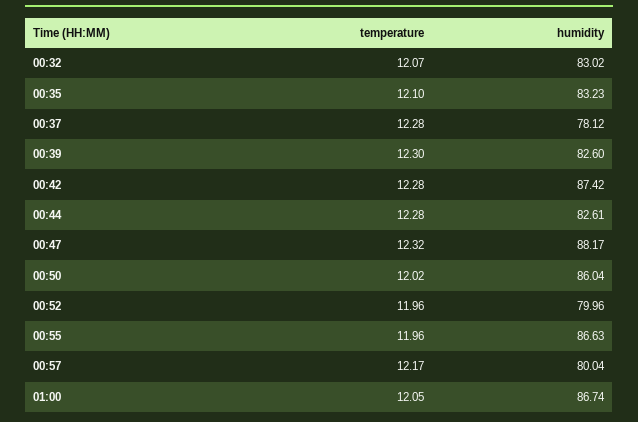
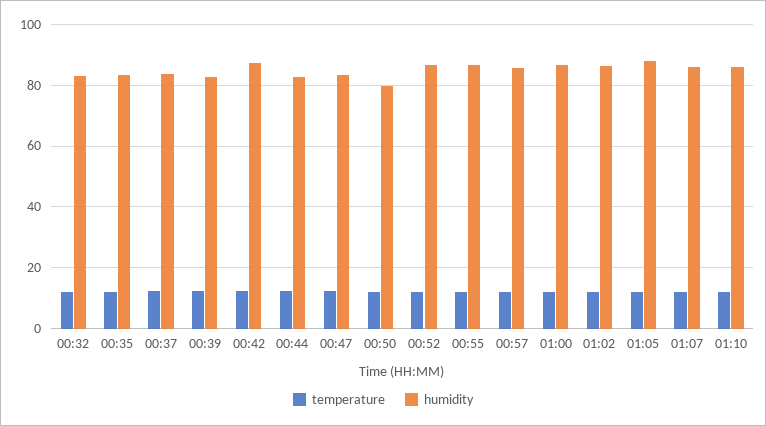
humidity, 00:37: 78.12 -> 84
humidity, 00:47: 88.17 -> 84
humidity, 00:50: 86.04 -> 80
humidity, 00:52: 79.96 -> 86
humidity, 00:57: 80.04 -> 86
temperature, 01:02: none -> 12
humidity, 01:02: none -> 86
temperature, 01:05: none -> 12
humidity, 01:05: none -> 88
temperature, 01:07: none -> 12
humidity, 01:07: none -> 86
temperature, 01:10: none -> 12
humidity, 01:10: none -> 86

